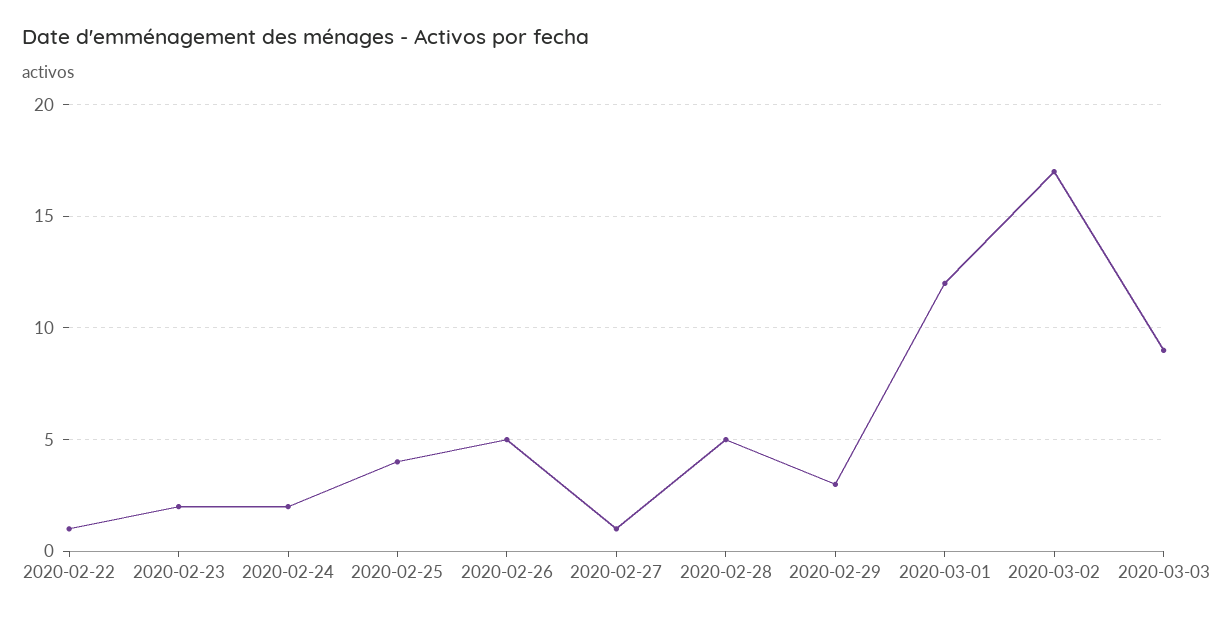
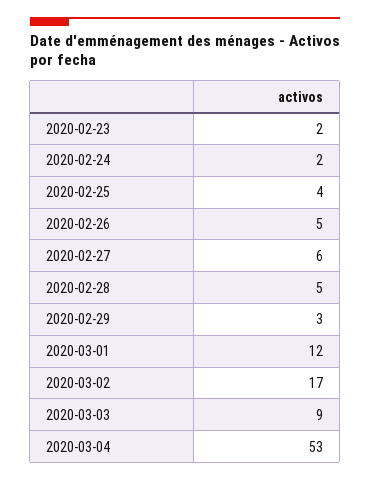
2020-02-22: 1 -> none
2020-02-27: 1 -> 6
2020-03-04: none -> 53

